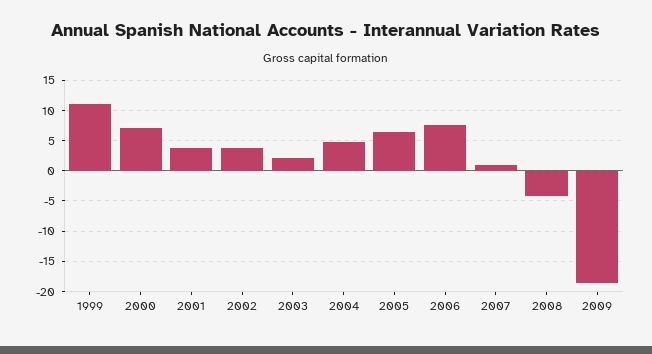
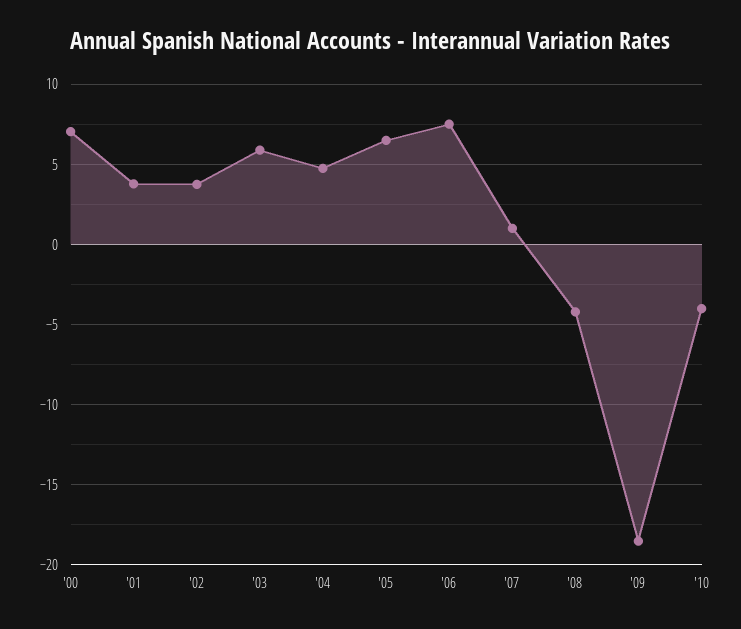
1999: 11 -> none
2003: 2 -> 6
'10: none -> -4

